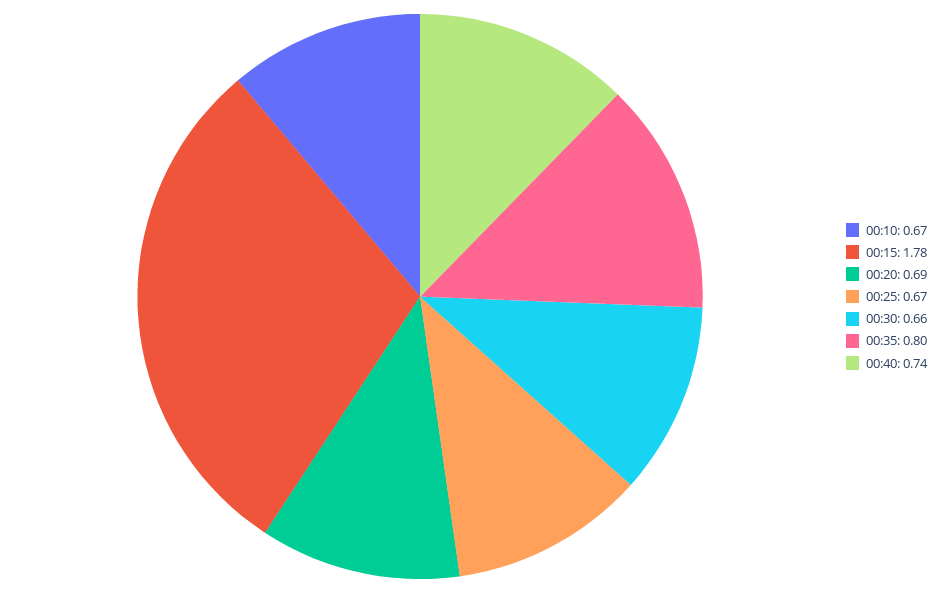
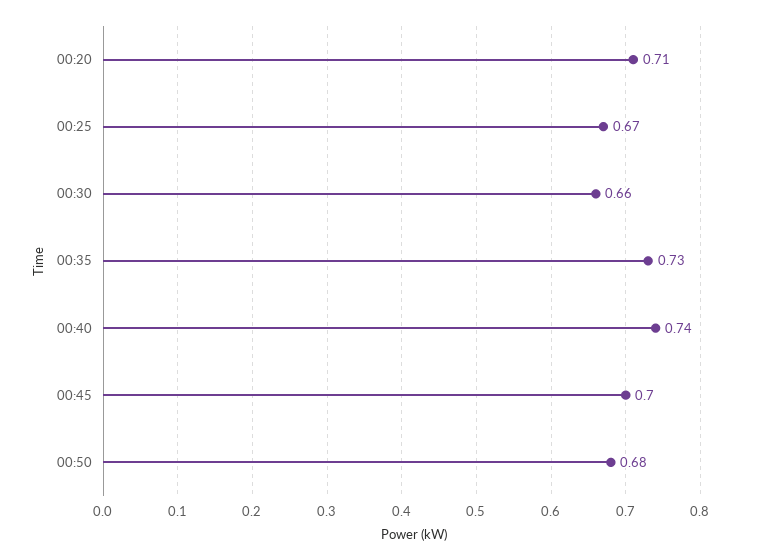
00:10: 0.67 -> none
00:15: 1.78 -> none
00:20: 0.69 -> 0.71
00:35: 0.8 -> 0.73
00:45: none -> 0.7
00:50: none -> 0.68

